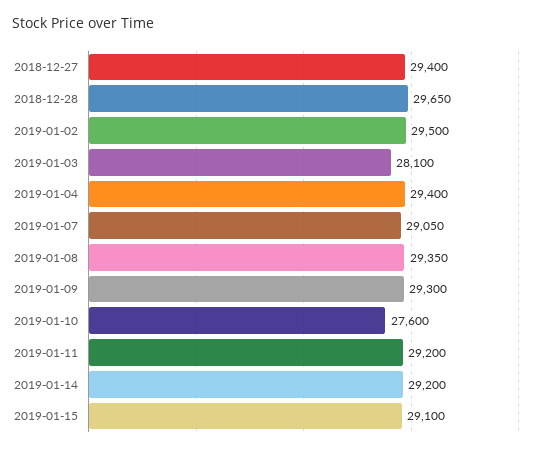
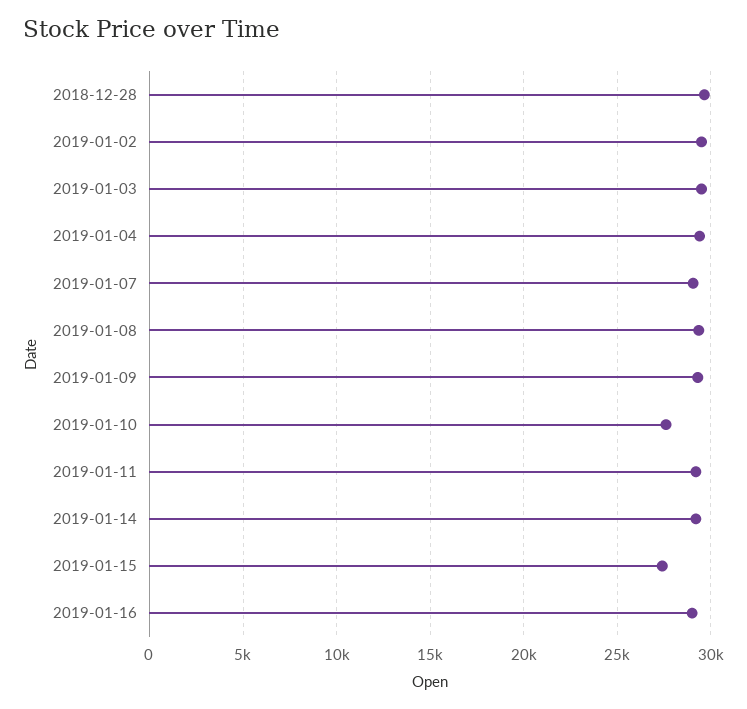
2018-12-27: 29400 -> none
2019-01-03: 28100 -> 29500
2019-01-15: 29100 -> 27500
2019-01-16: none -> 29000

